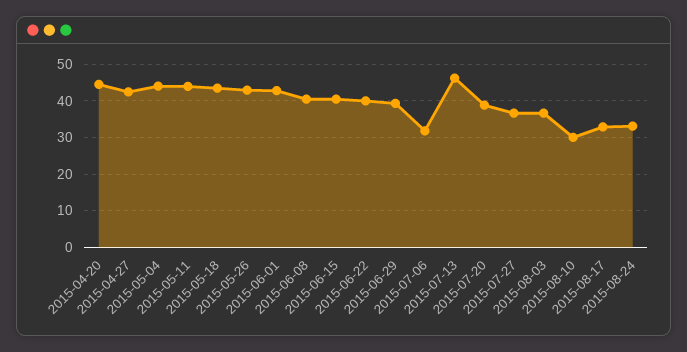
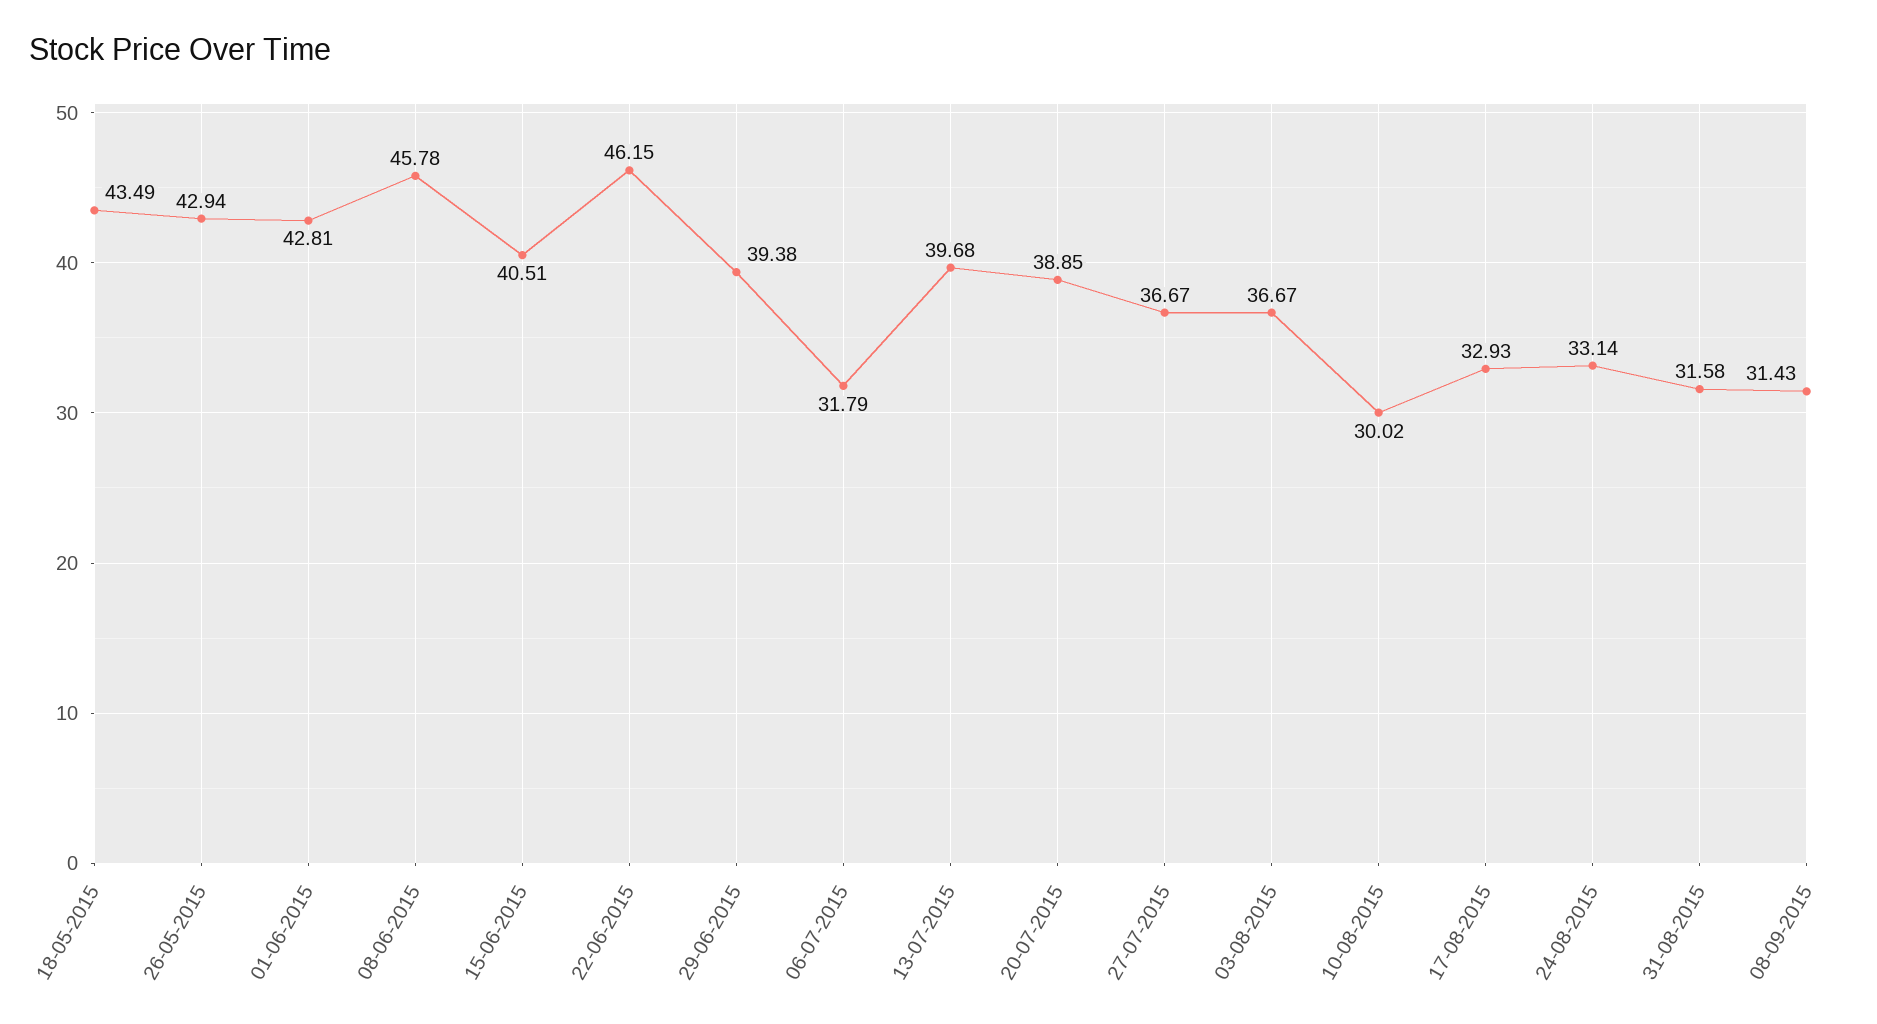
2015-04-20: 44 -> none
2015-04-27: 42 -> none
2015-05-04: 44 -> none
2015-05-11: 44 -> none
2015-06-08: 40 -> 45.78
2015-06-22: 40 -> 46.15
2015-07-13: 46 -> 39.68
31-08-2015: none -> 31.58
08-09-2015: none -> 31.43

